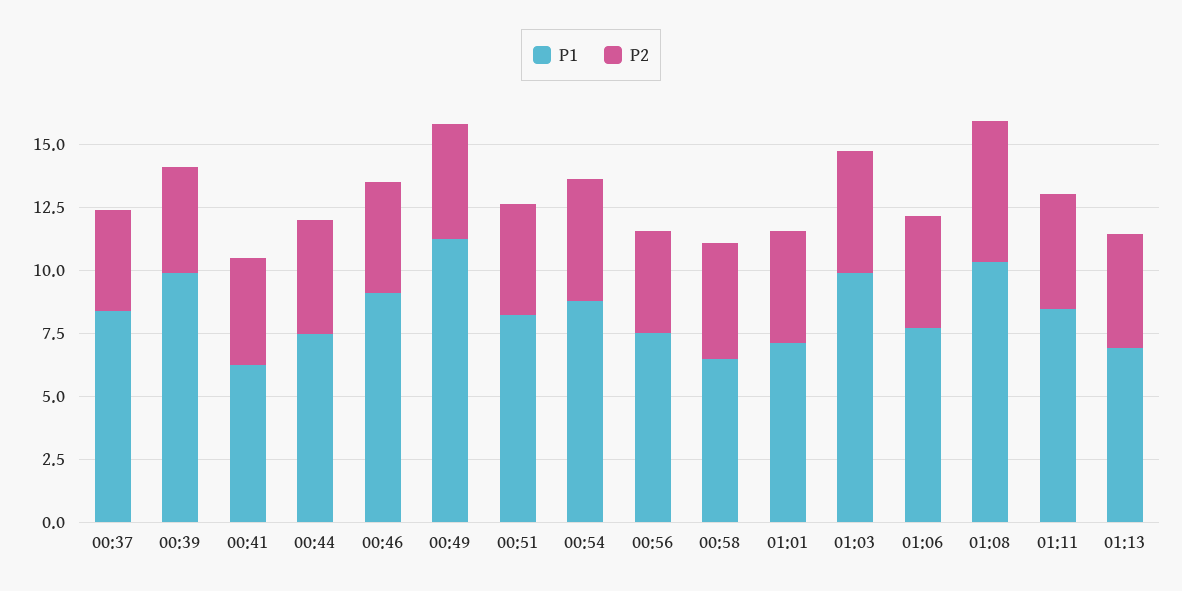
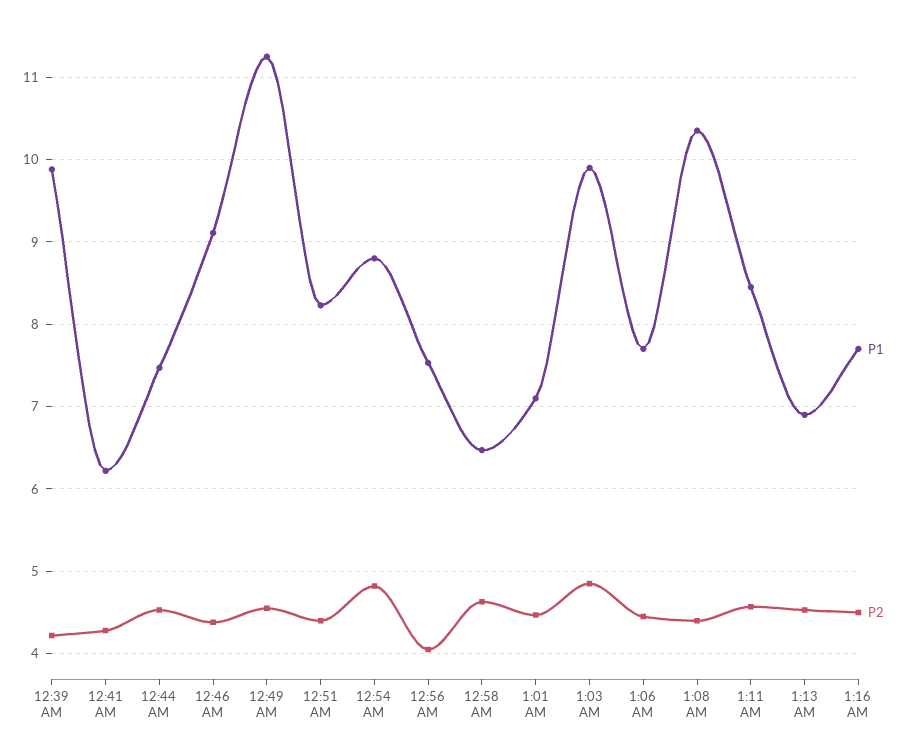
P1, 00:37: 8.5 -> none
P2, 00:37: 4 -> none
P2, 01:08: 5.5 -> 4.4
P1, 1:16 AM: none -> 7.7
P2, 1:16 AM: none -> 4.5

